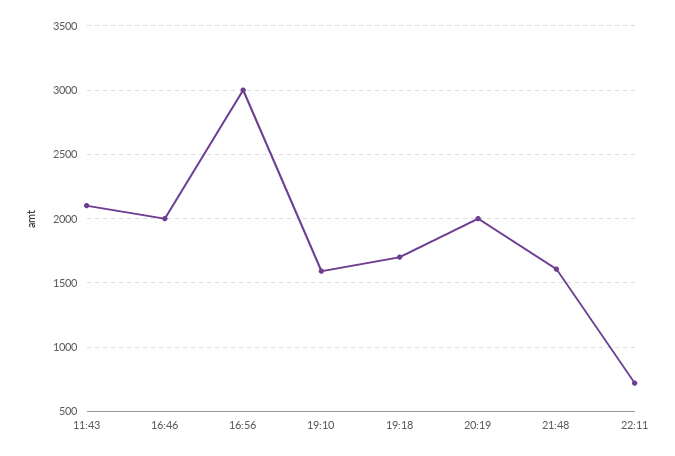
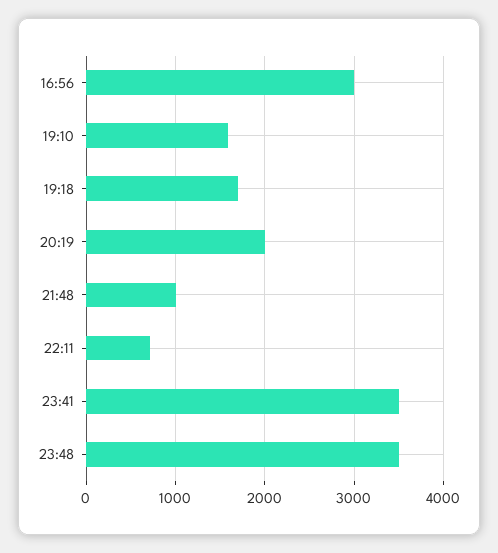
11:43: 2100 -> none
16:46: 2000 -> none
21:48: 1600 -> 1000
23:41: none -> 3500
23:48: none -> 3500

